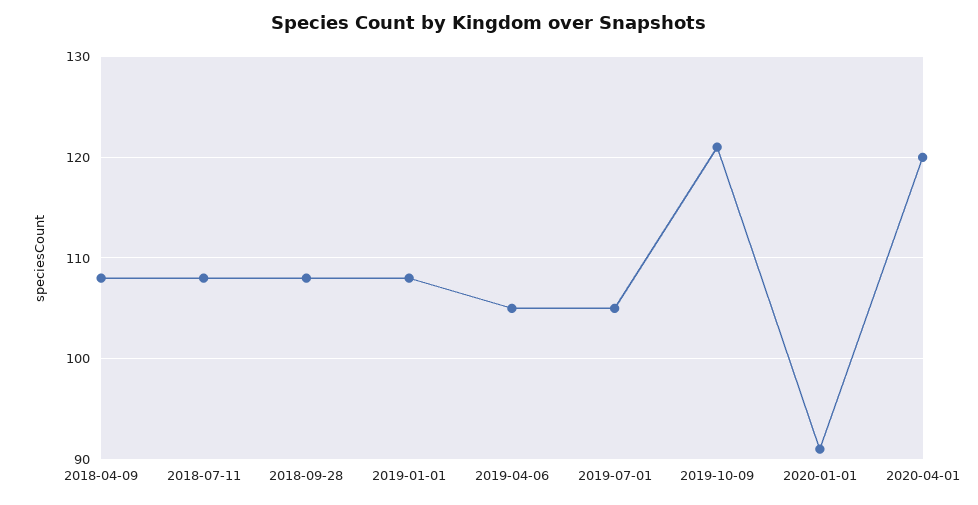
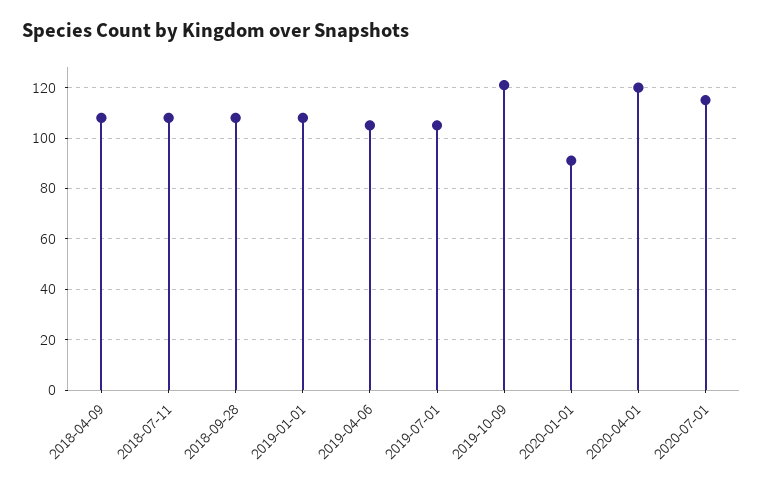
2020-07-01: none -> 115

